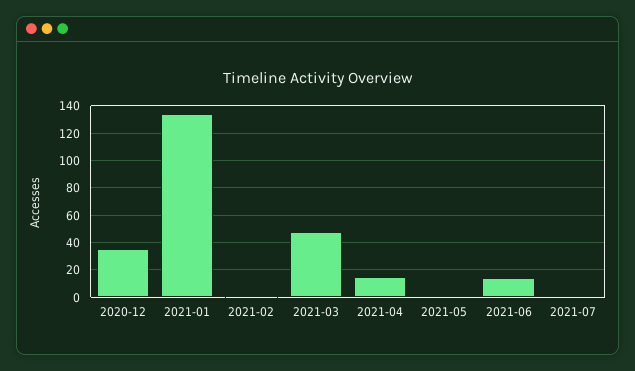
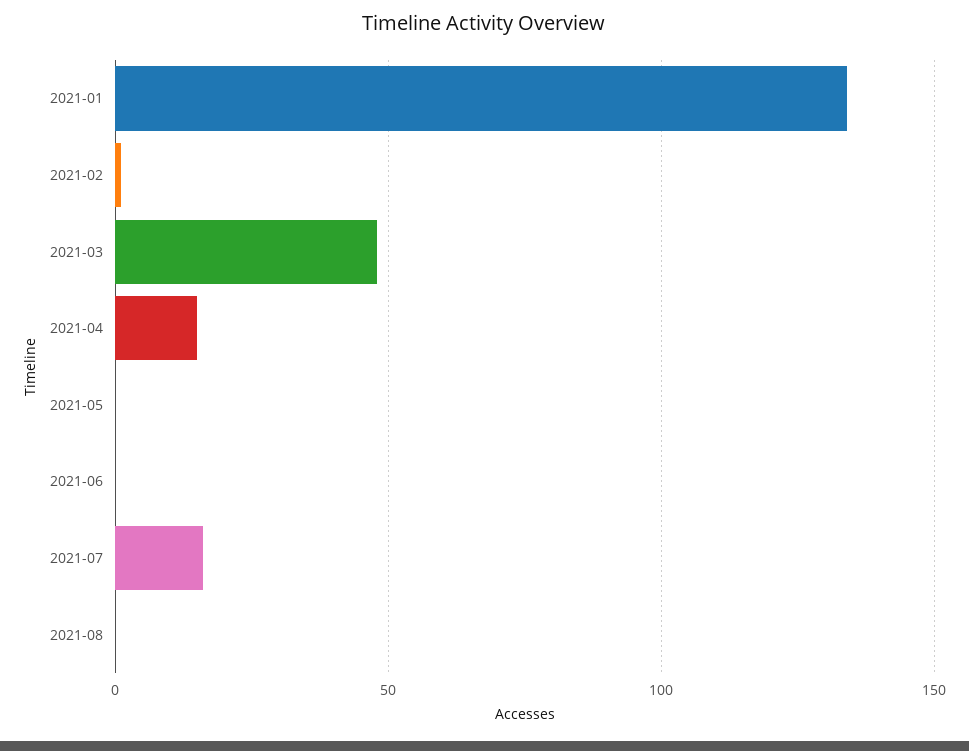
2020-12: 35 -> none
2021-06: 15 -> 0
2021-07: 0 -> 15
2021-08: none -> 0

